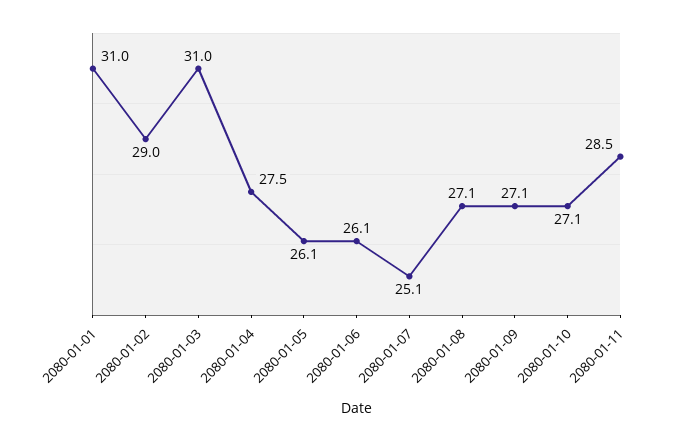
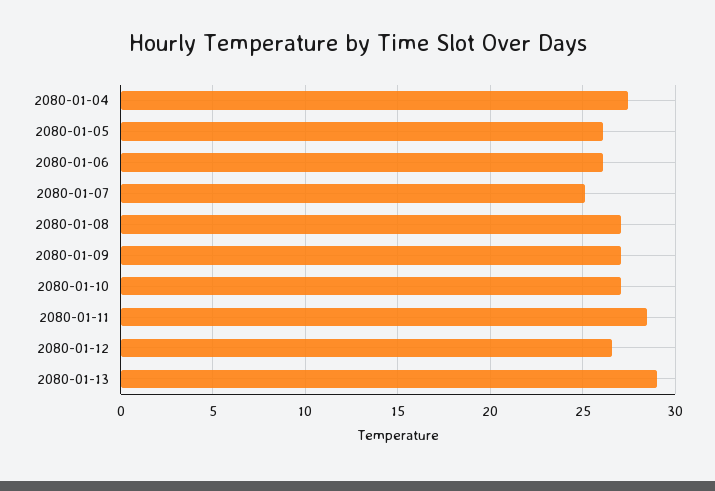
2080-01-01: 31 -> none
2080-01-02: 29 -> none
2080-01-03: 31 -> none
2080-01-12: none -> 26.5
2080-01-13: none -> 29

